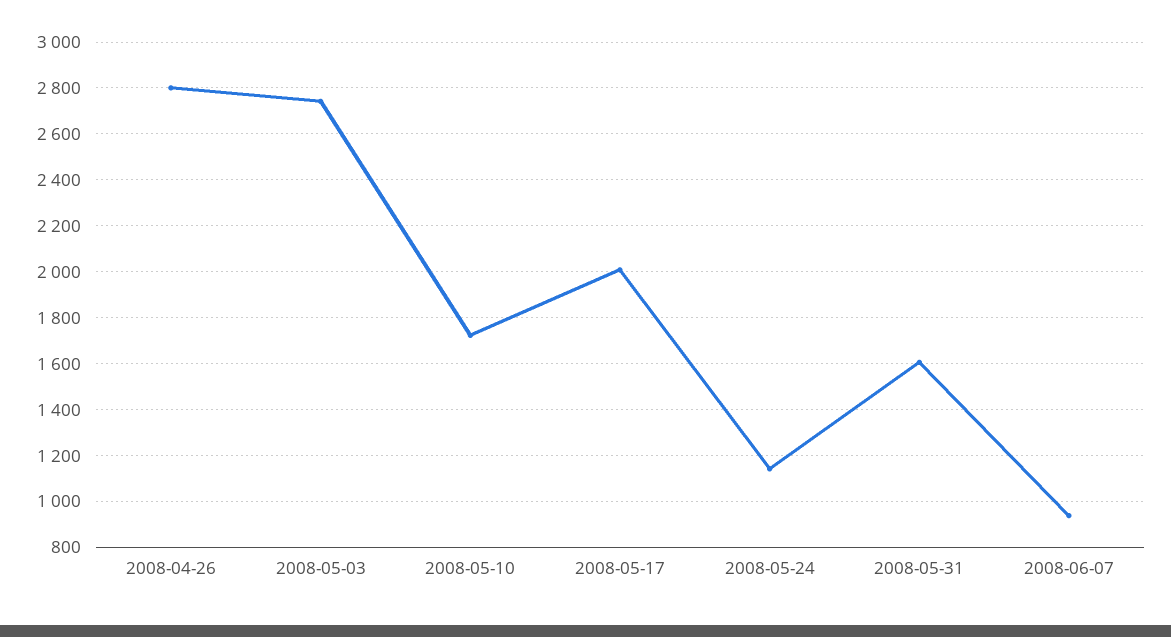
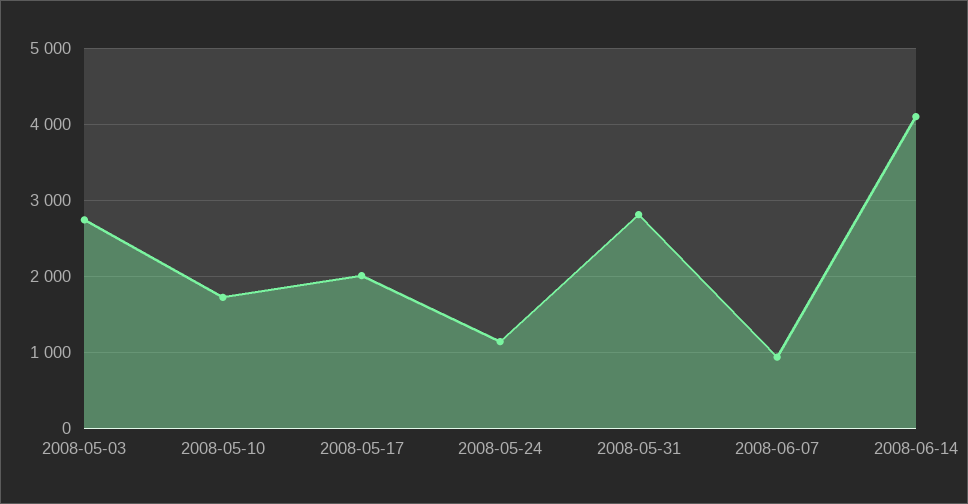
2008-04-26: 2800 -> none
2008-05-31: 1600 -> 2800
2008-06-14: none -> 4100

